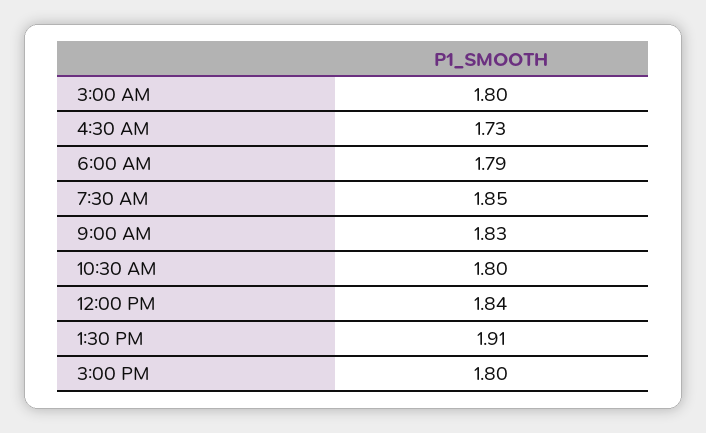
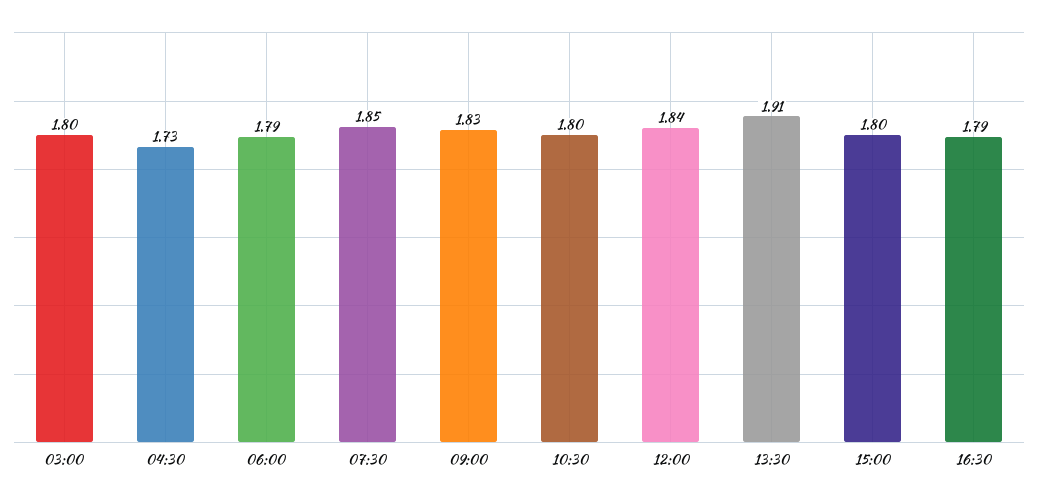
16:30: none -> 1.79

